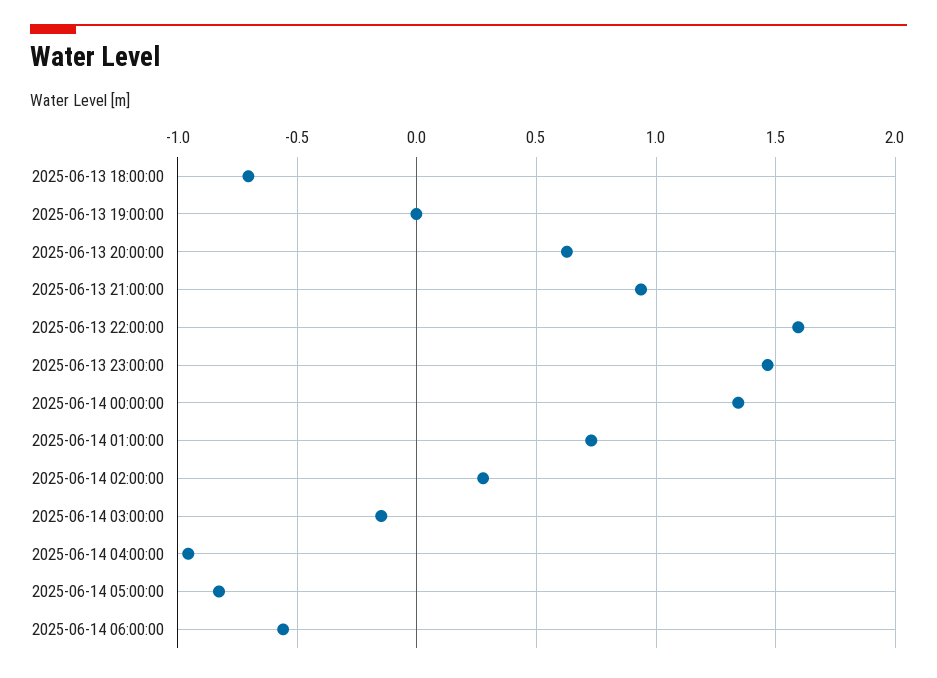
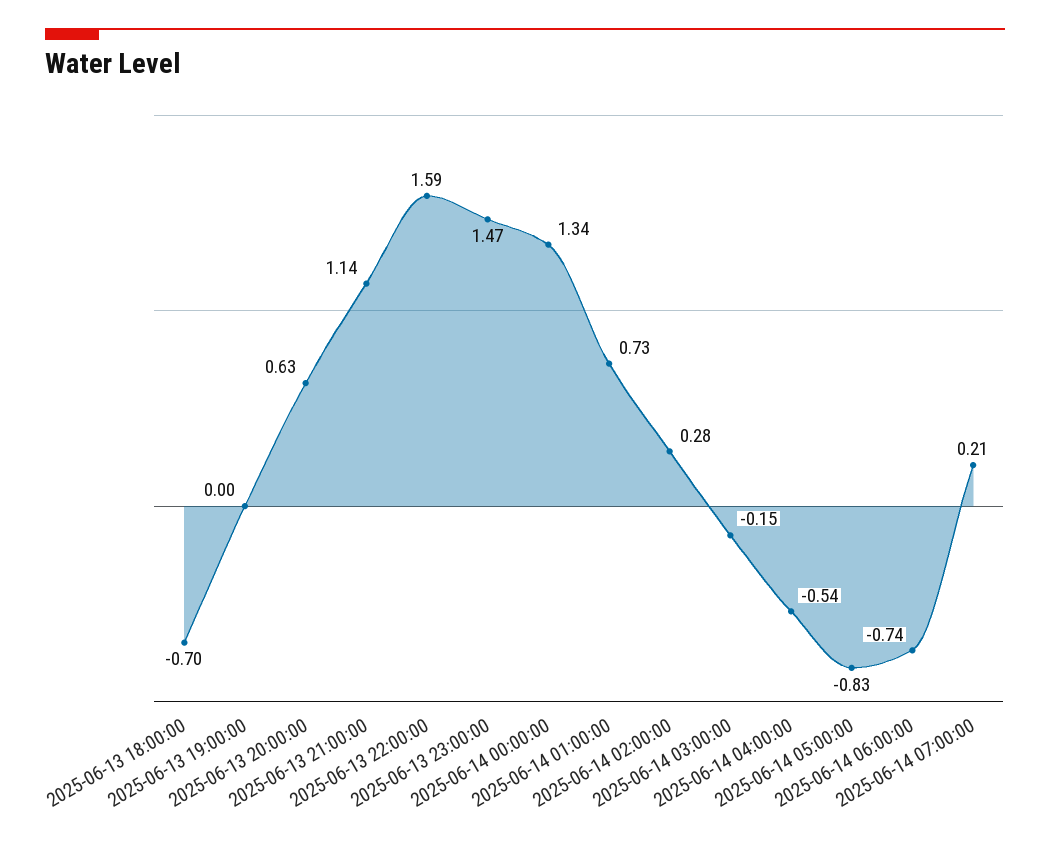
2025-06-13 21:00:00: 0.95 -> 1.14
2025-06-14 04:00:00: -0.95 -> -0.54
2025-06-14 06:00:00: -0.55 -> -0.74
2025-06-14 07:00:00: none -> 0.21

